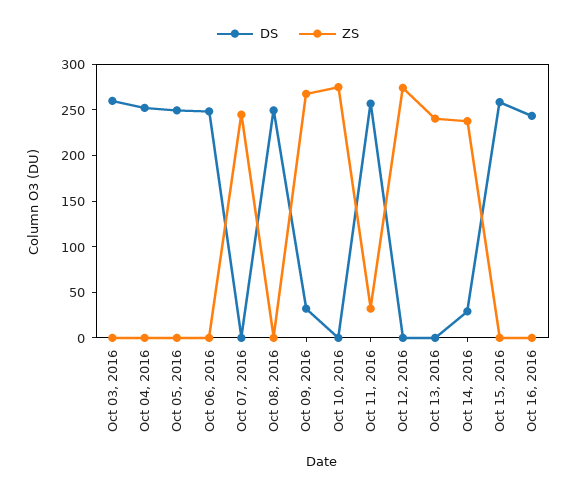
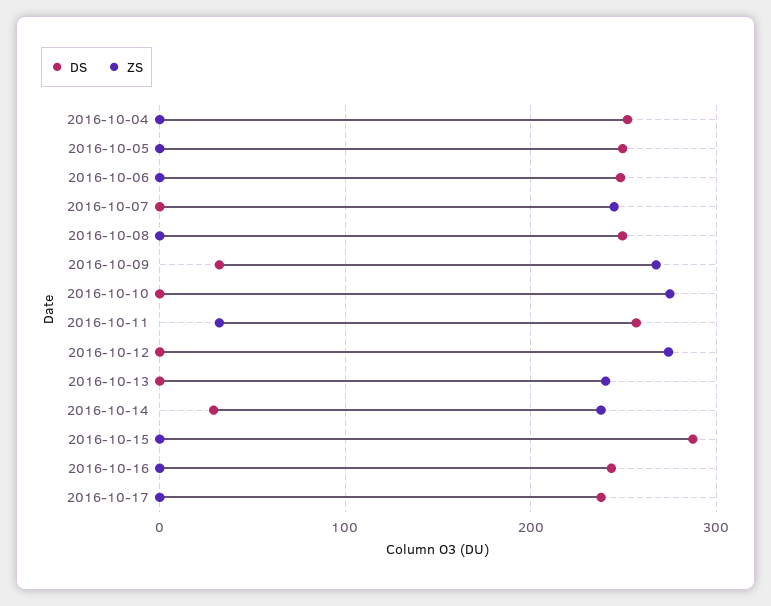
DS, Oct 03, 2016: 260 -> none
ZS, Oct 03, 2016: 0 -> none
DS, Oct 15, 2016: 260 -> 290
DS, 2016-10-17: none -> 240
ZS, 2016-10-17: none -> 0

